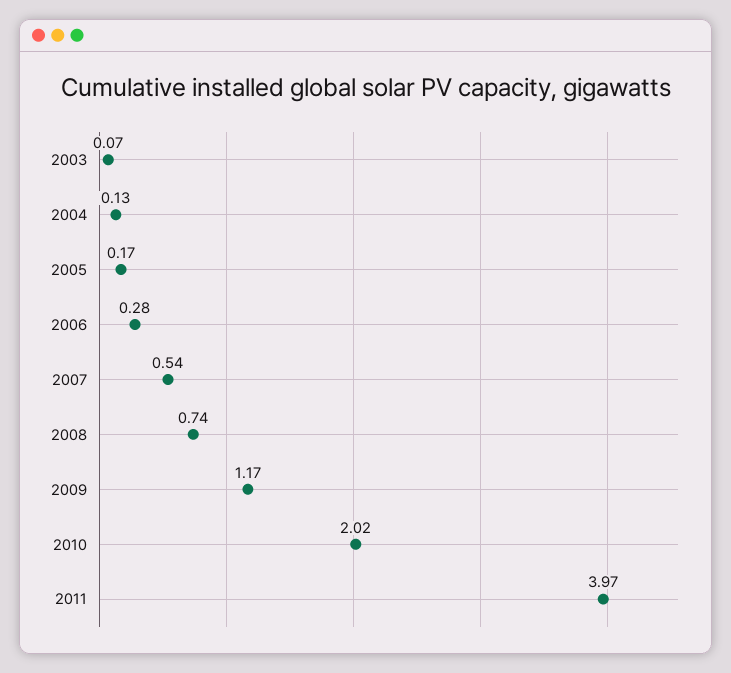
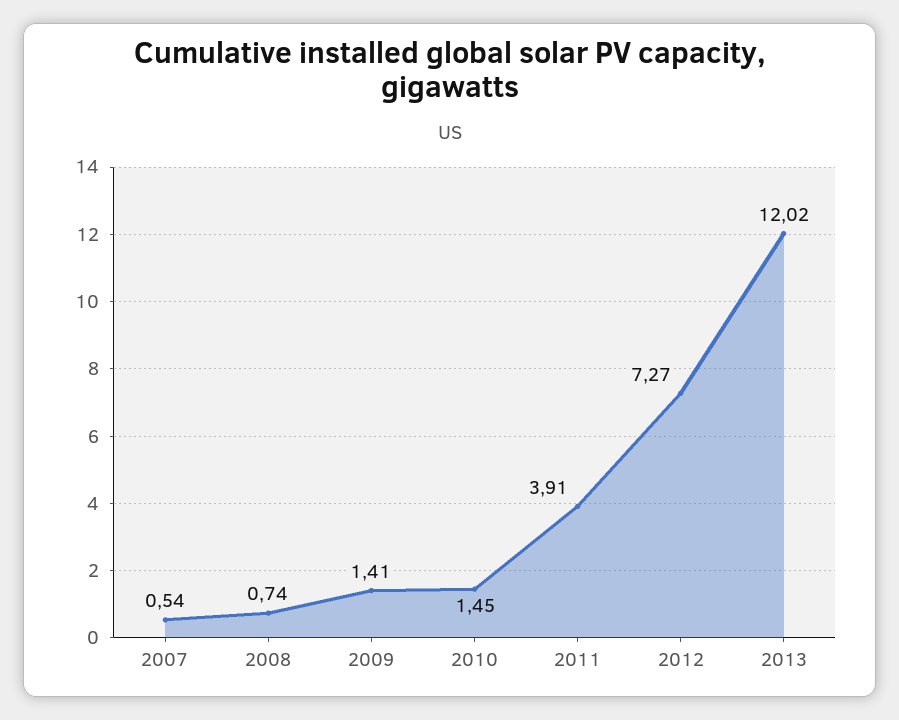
2003: 0.07 -> none
2004: 0.13 -> none
2005: 0.17 -> none
2006: 0.28 -> none
2009: 1.17 -> 1.41
2010: 2.02 -> 1.45
2011: 3.97 -> 3.91
2012: none -> 7.27
2013: none -> 12.02

